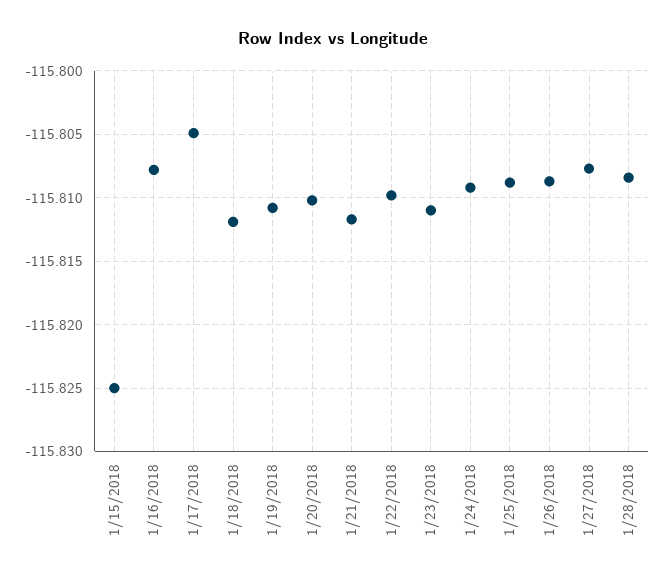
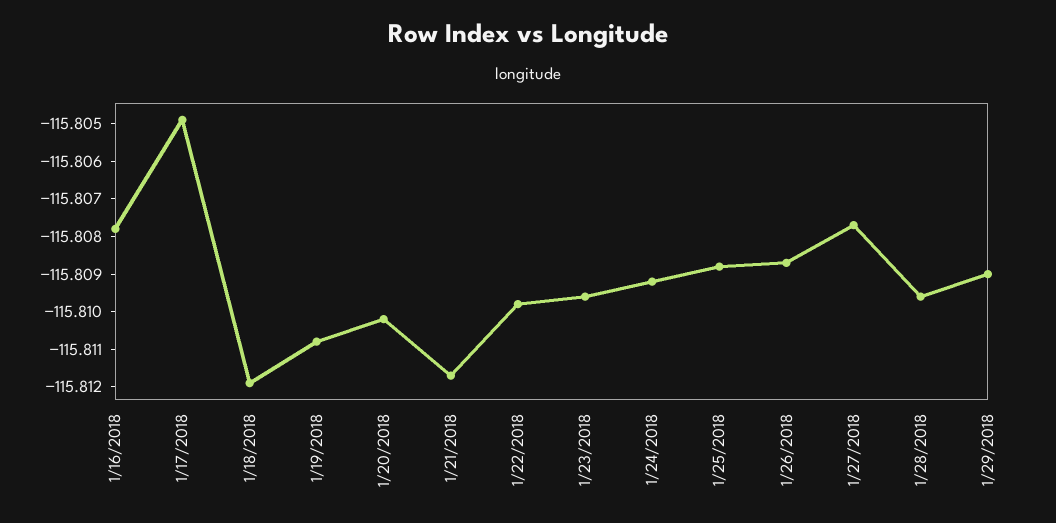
1/15/2018: -115.825 -> none
1/23/2018: -115.811 -> -115.8095
1/28/2018: -115.8085 -> -115.8095
1/29/2018: none -> -115.809

